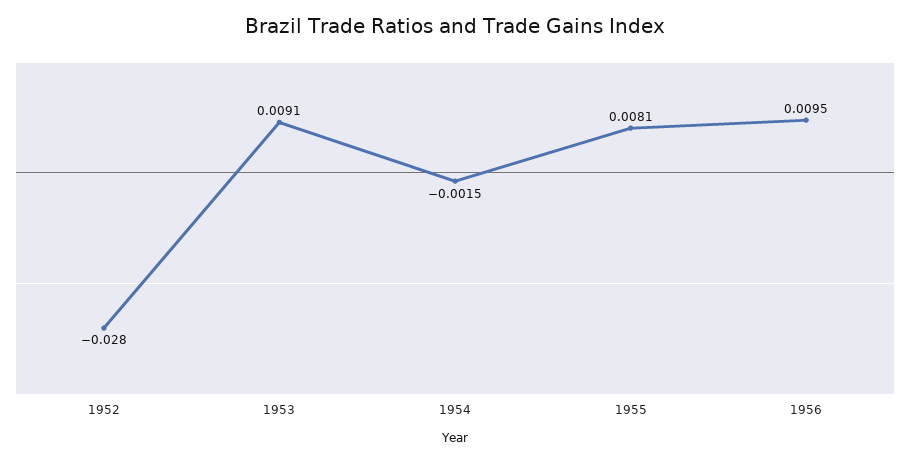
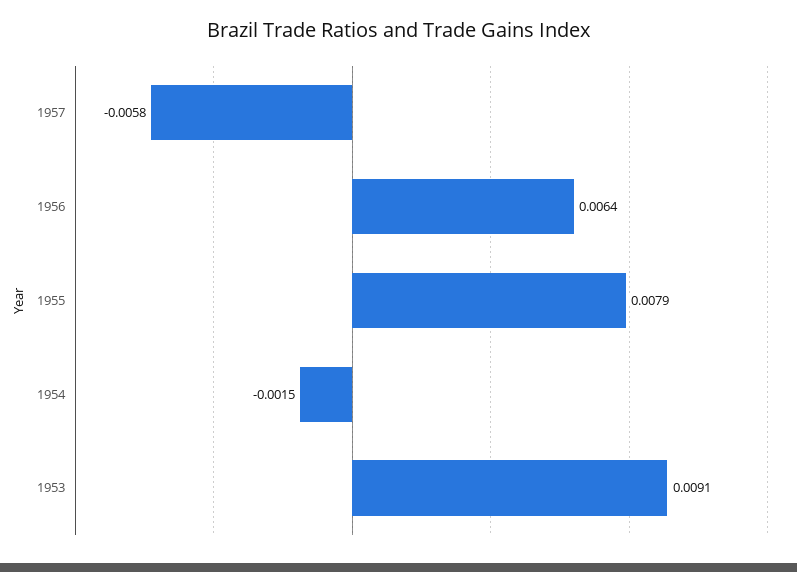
1952: -0.028 -> none
1955: 0.0081 -> 0.0079
1956: 0.0095 -> 0.0064
1957: none -> -0.0058

